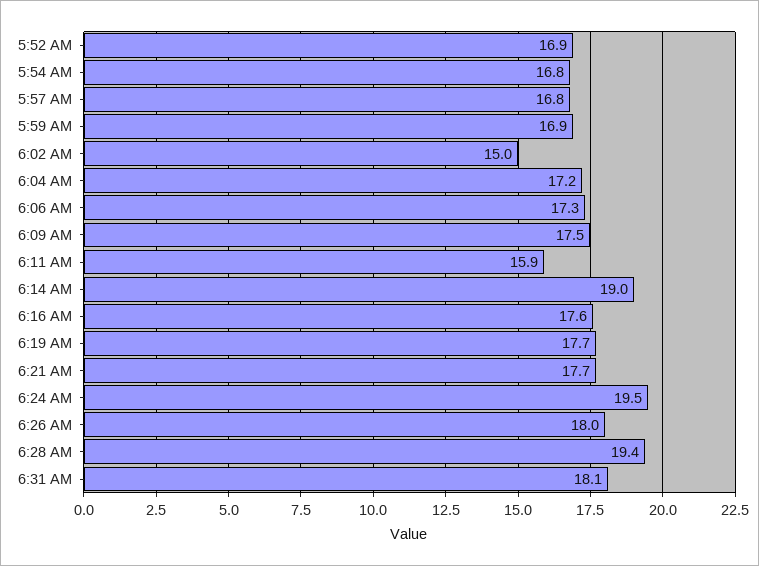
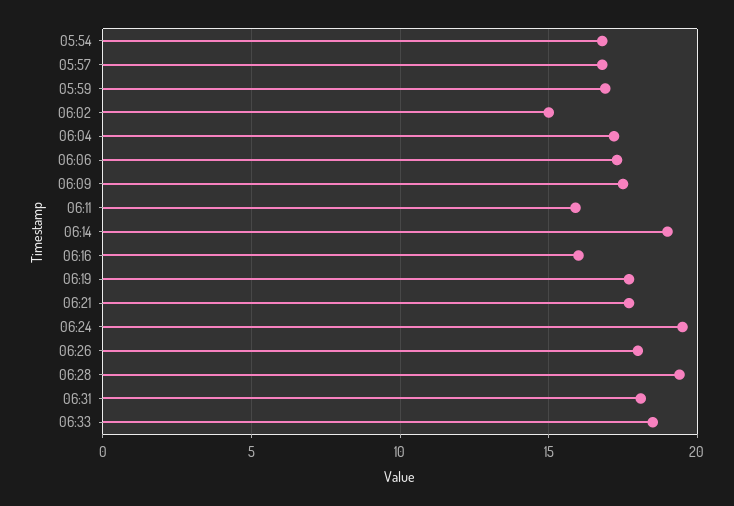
5:52 AM: 16.9 -> none
6:16 AM: 17.6 -> 16
06:33: none -> 18.5

